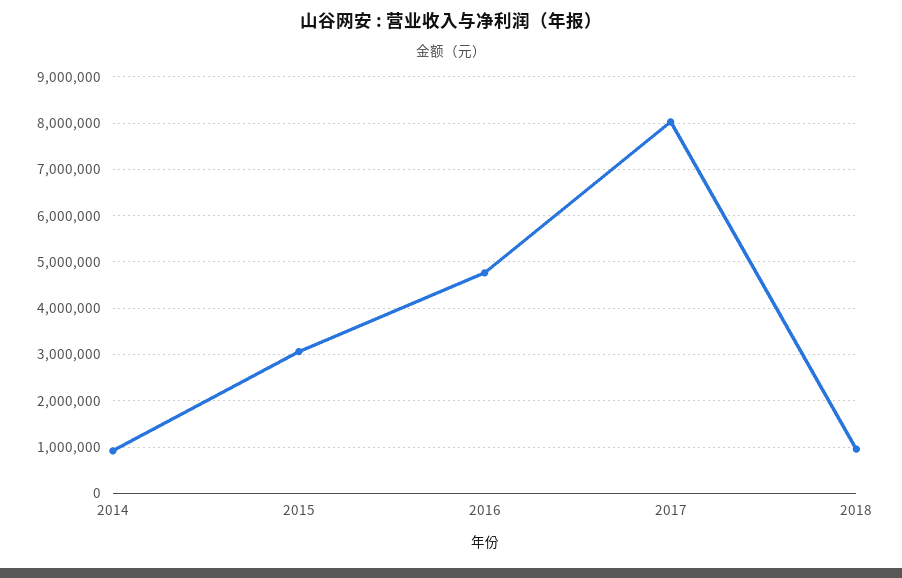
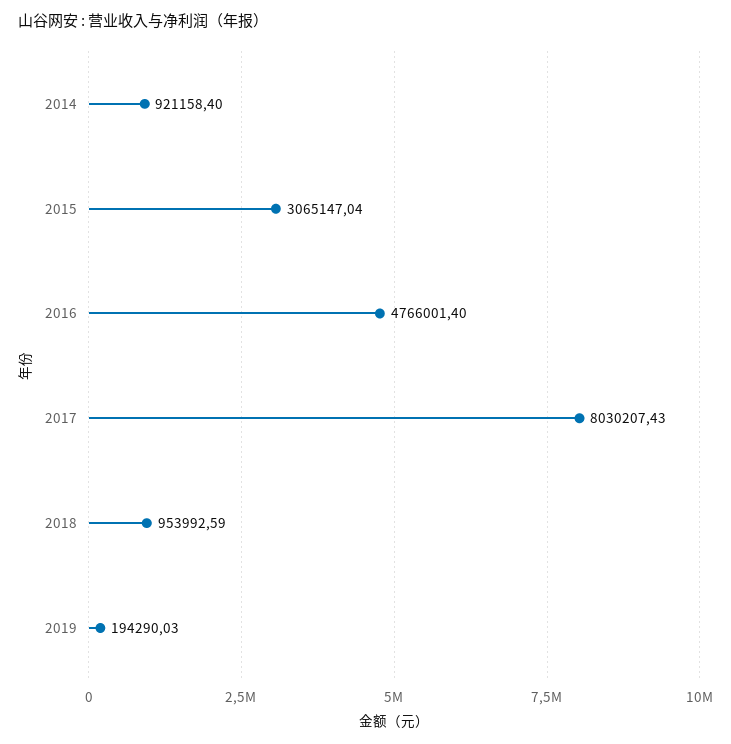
2019: none -> 194290.03

